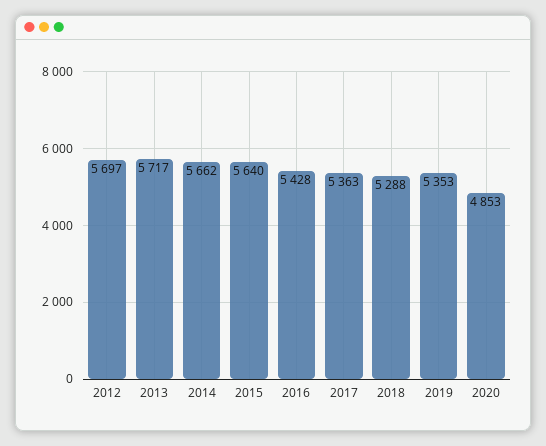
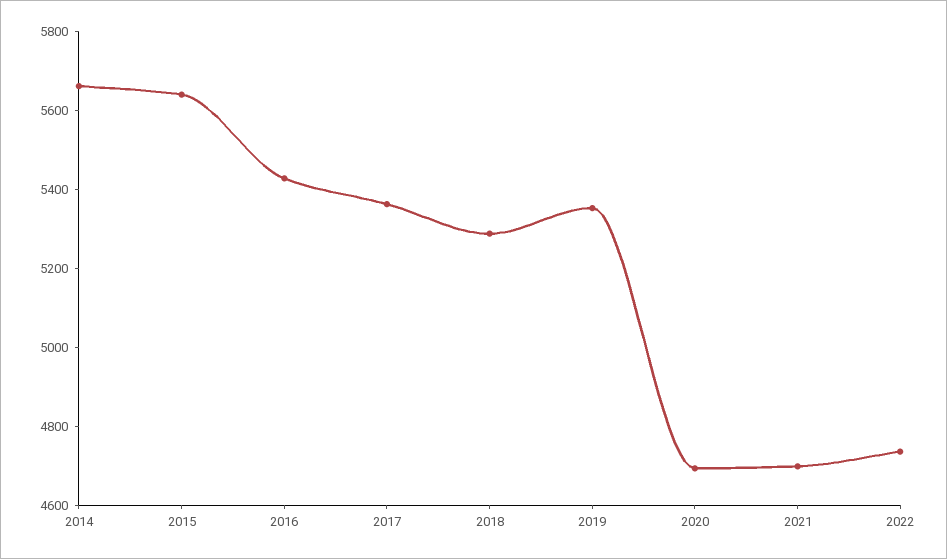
2012: 5697 -> none
2013: 5717 -> none
2020: 4853 -> 4700
2021: none -> 4700
2022: none -> 4750

